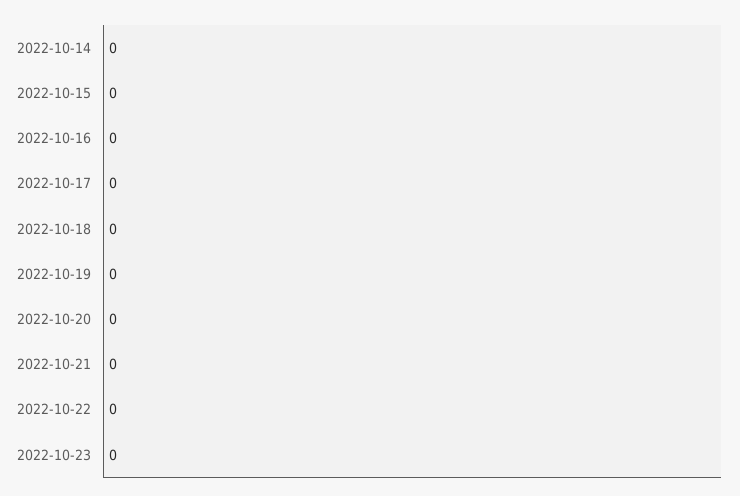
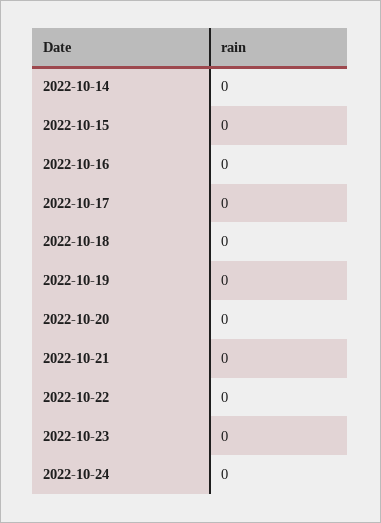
2022-10-24: none -> 0

